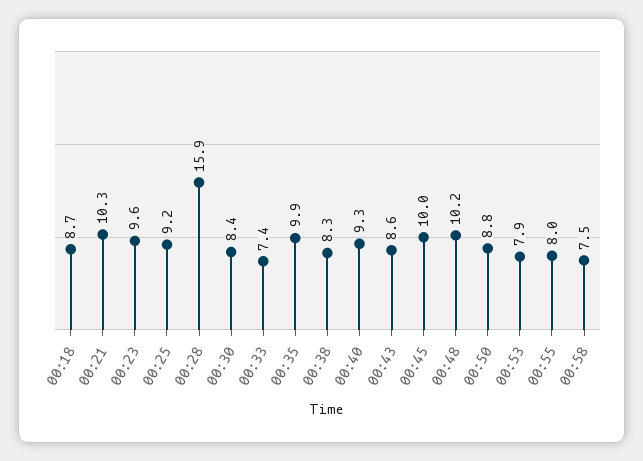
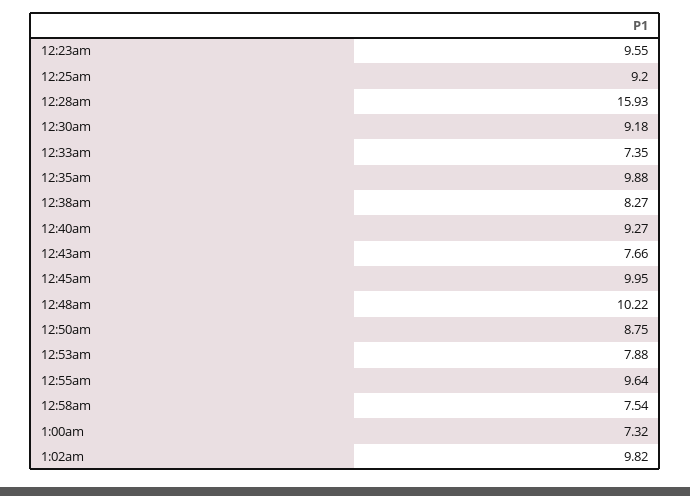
00:18: 8.7 -> none
00:21: 10.3 -> none
00:30: 8.4 -> 9.18
00:43: 8.6 -> 7.66
00:55: 8 -> 9.64
1:00am: none -> 7.32
1:02am: none -> 9.82

